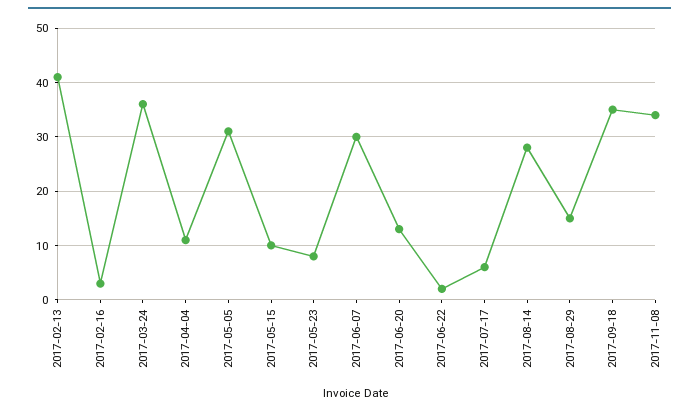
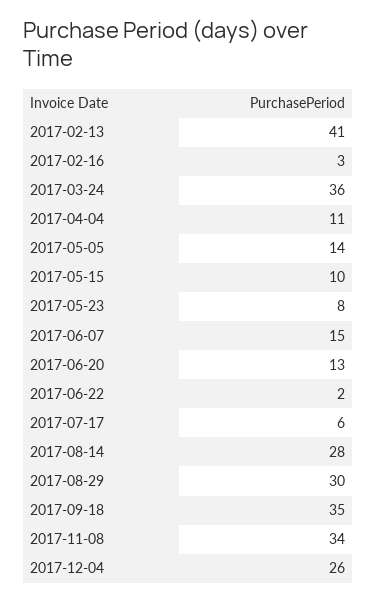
2017-05-05: 30 -> 14
2017-06-07: 30 -> 15
2017-08-29: 15 -> 30
2017-12-04: none -> 26

